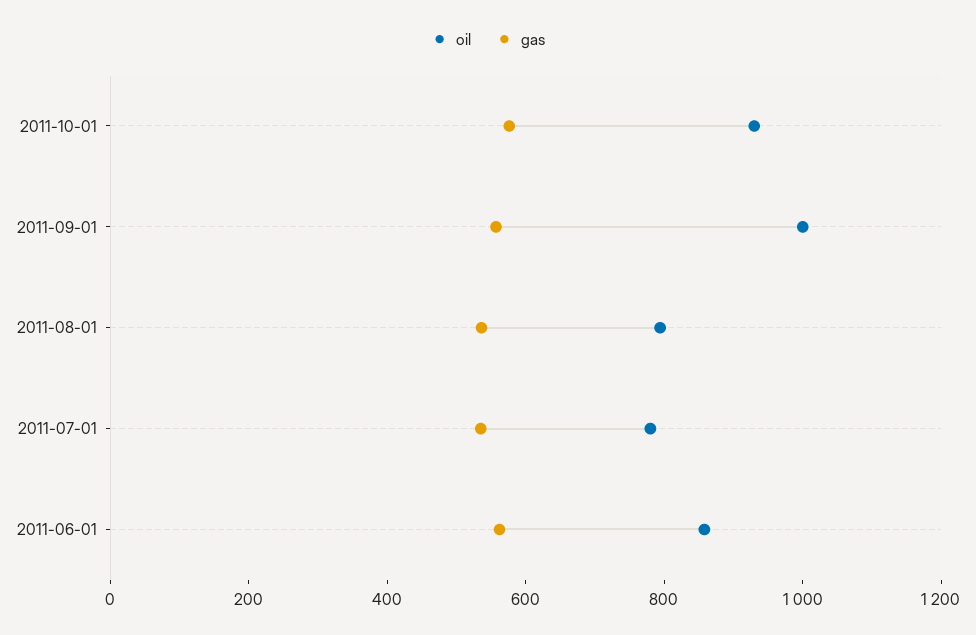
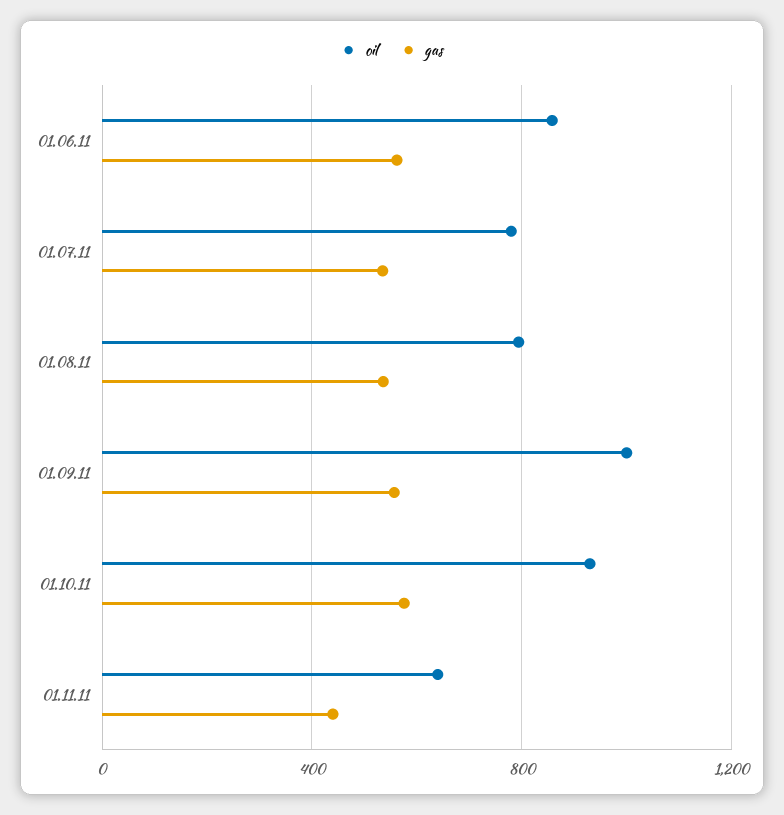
oil, 01.11.11: none -> 650
gas, 01.11.11: none -> 450

